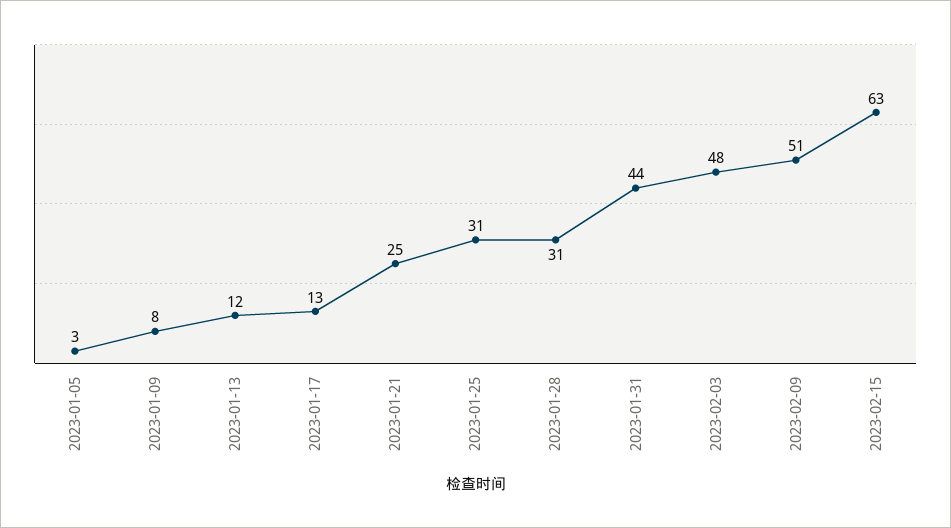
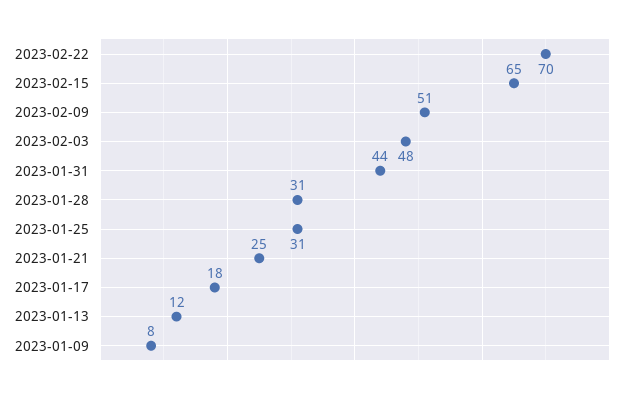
2023-01-05: 3 -> none
2023-01-17: 13 -> 18
2023-02-15: 63 -> 65
2023-02-22: none -> 70

